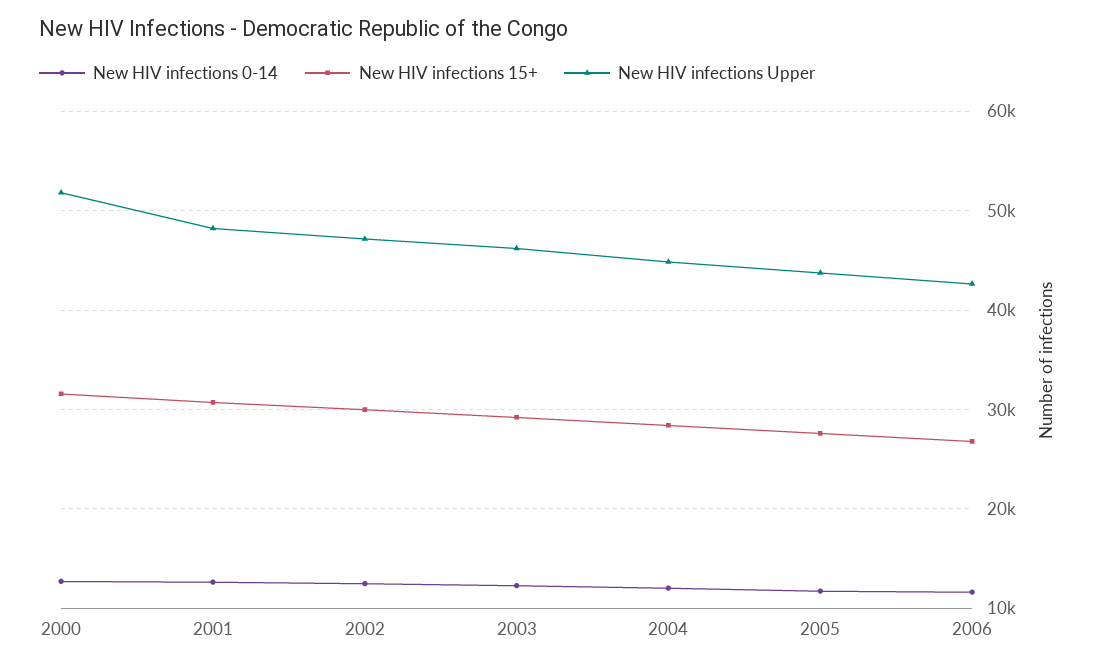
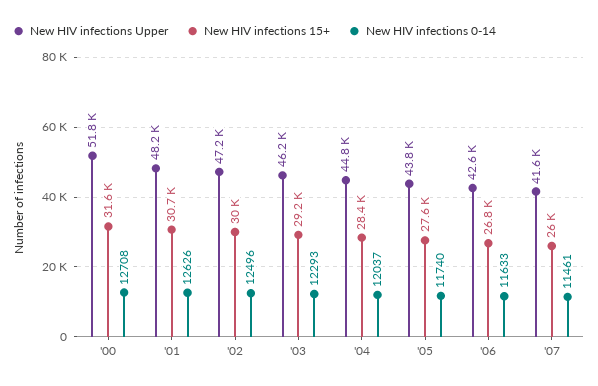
New HIV infections Upper, '07: none -> 41600
New HIV infections 15+, '07: none -> 26000
New HIV infections 0-14, '07: none -> 11461

